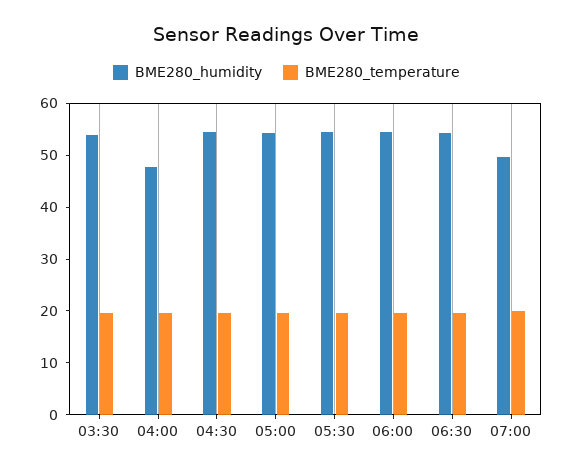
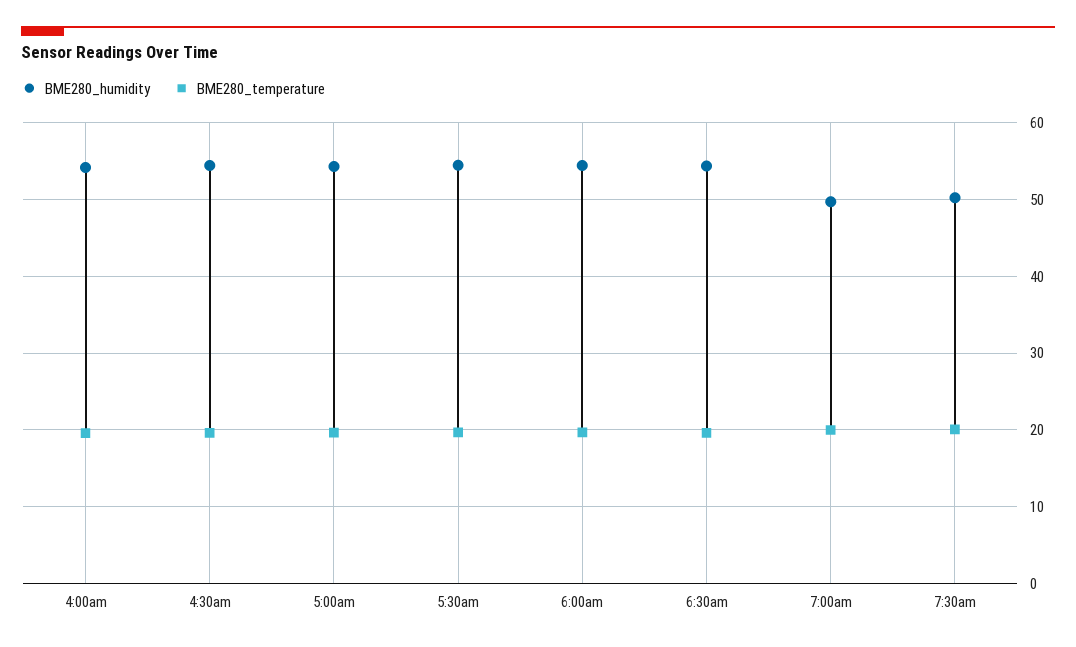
BME280_humidity, 03:30: 54 -> none
BME280_temperature, 03:30: 20 -> none
BME280_humidity, 04:00: 48 -> 54
BME280_humidity, 7:30am: none -> 50
BME280_temperature, 7:30am: none -> 20

